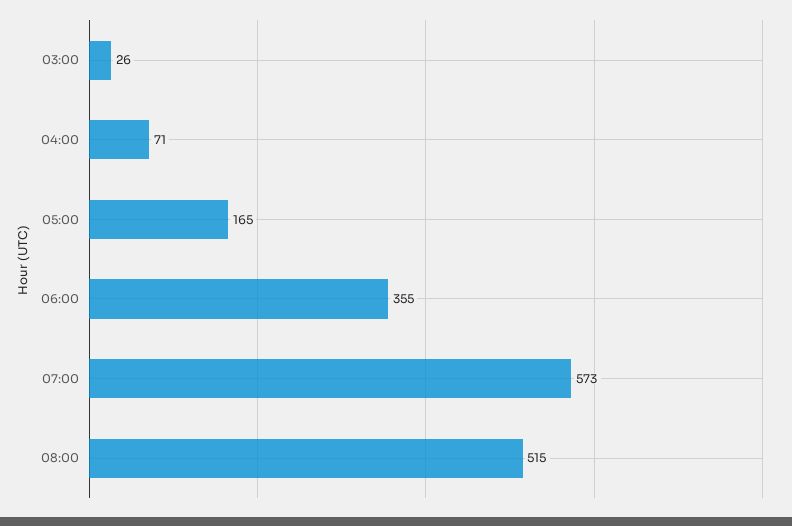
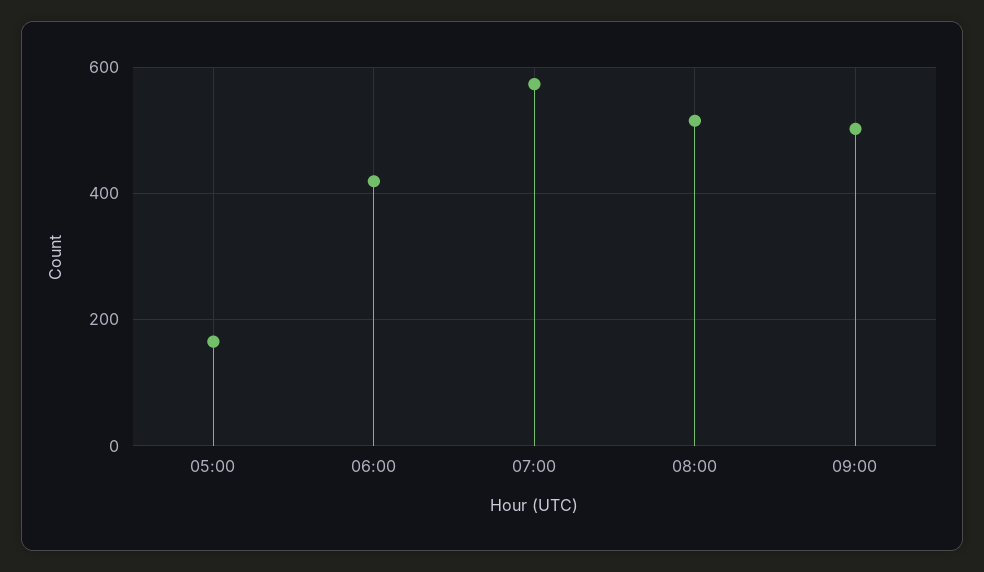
03:00: 26 -> none
04:00: 71 -> none
06:00: 355 -> 420
09:00: none -> 500

